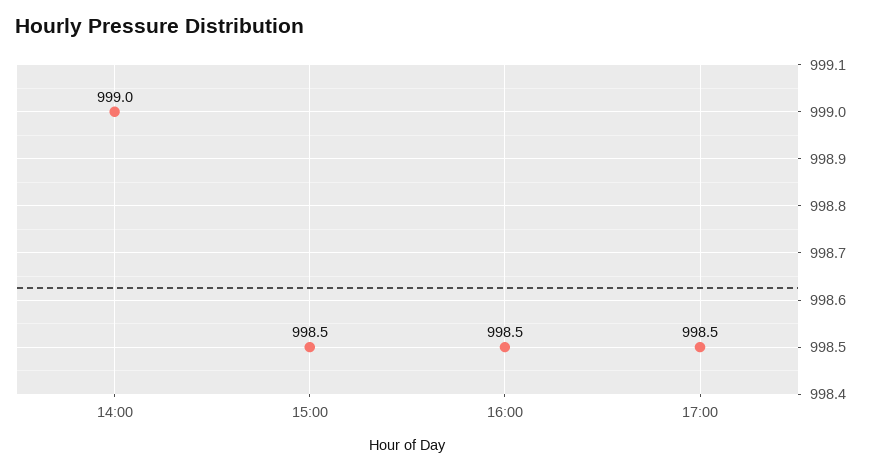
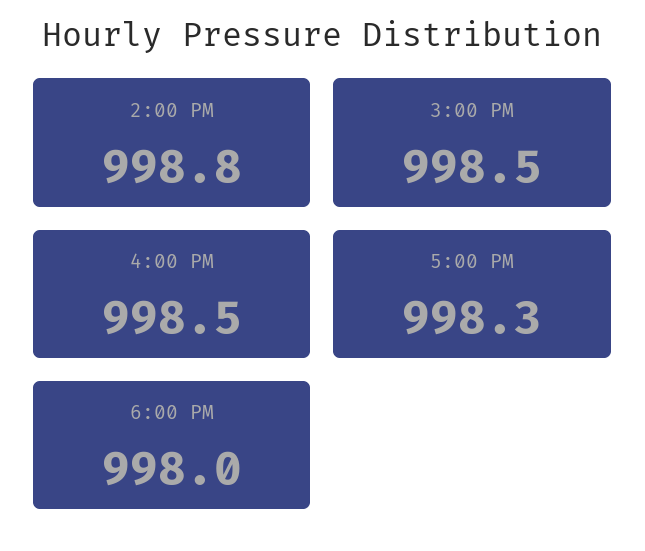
14:00: 999 -> 998.8
17:00: 998.5 -> 998.3
6:00 PM: none -> 998

